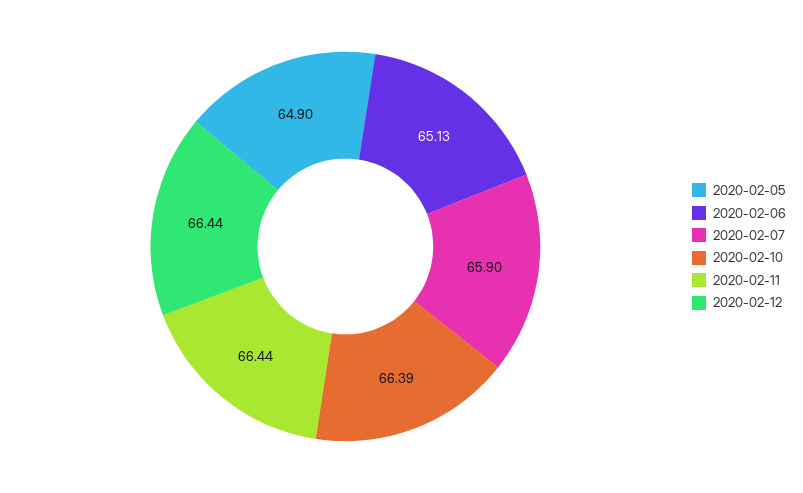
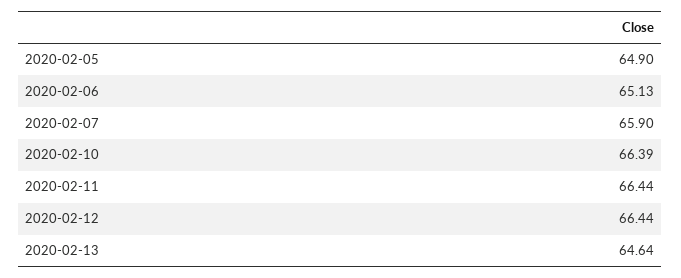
2020-02-13: none -> 64.64

